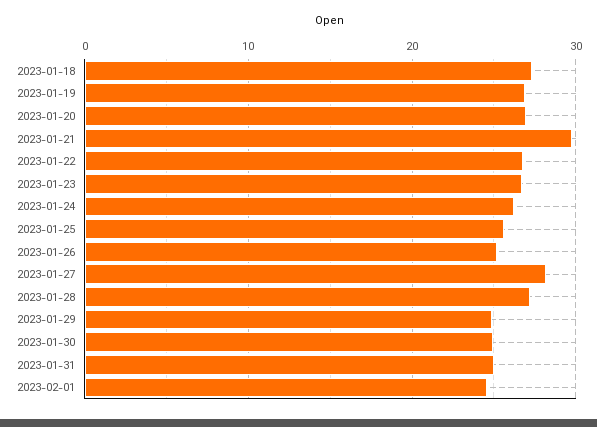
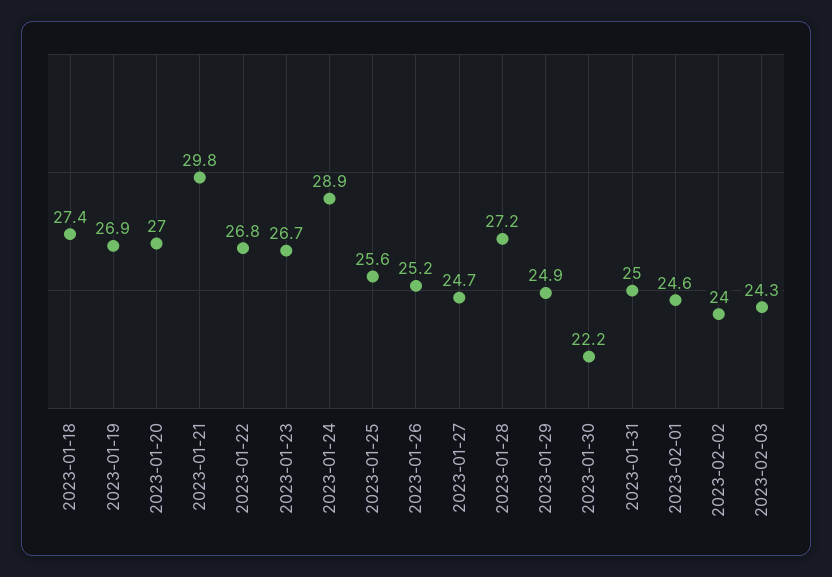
2023-01-24: 26 -> 28.9
2023-01-27: 28 -> 24.7
2023-01-30: 25 -> 22.2
2023-02-02: none -> 24
2023-02-03: none -> 24.3

